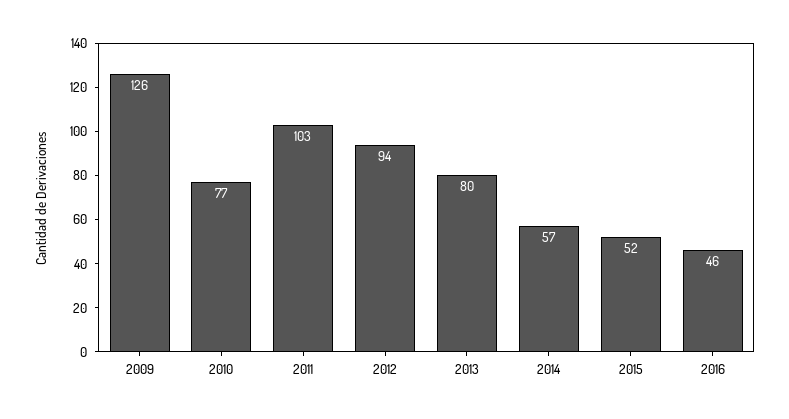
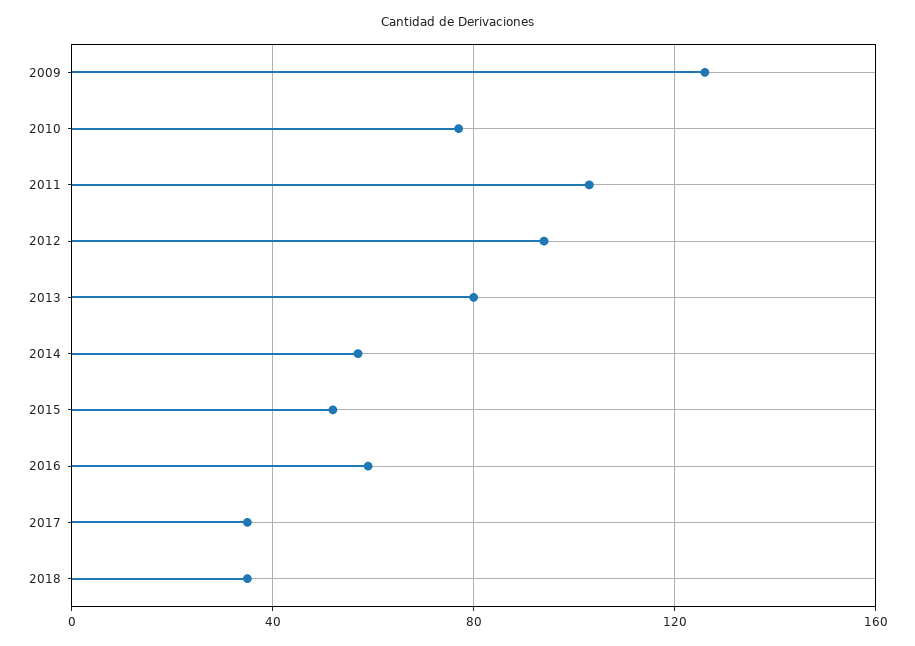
2016: 46 -> 60
2017: none -> 35
2018: none -> 35

